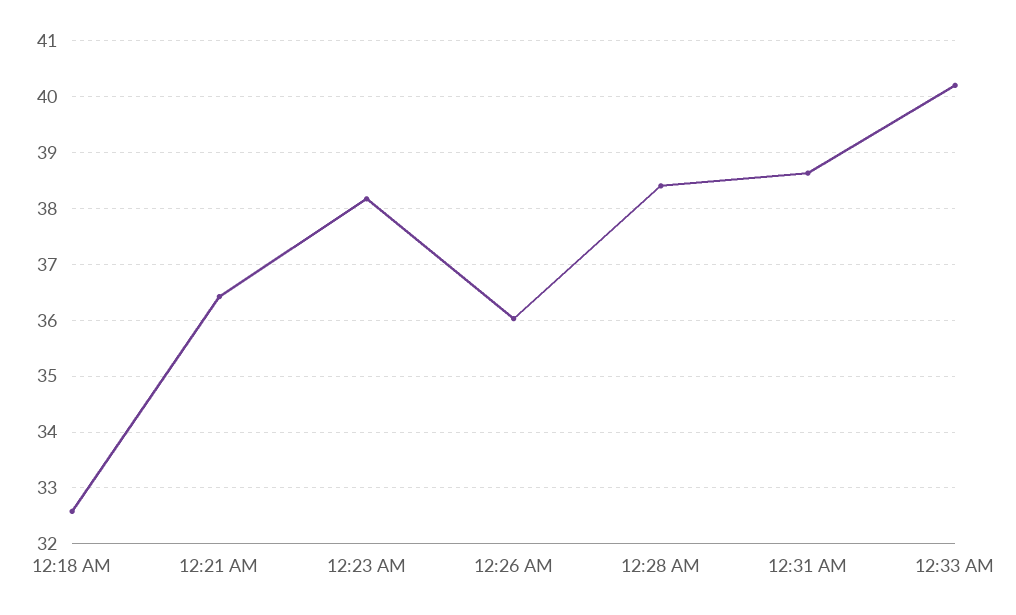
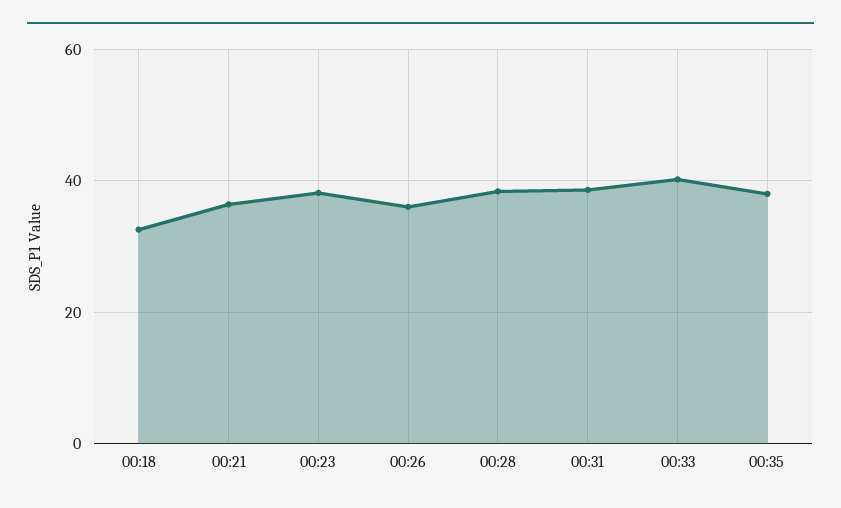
00:35: none -> 38

